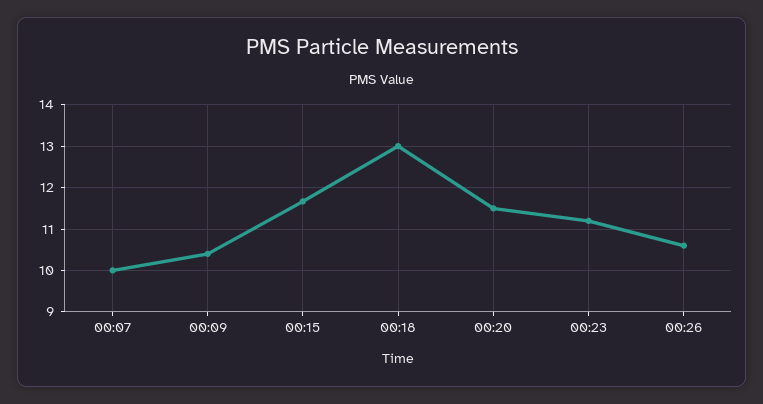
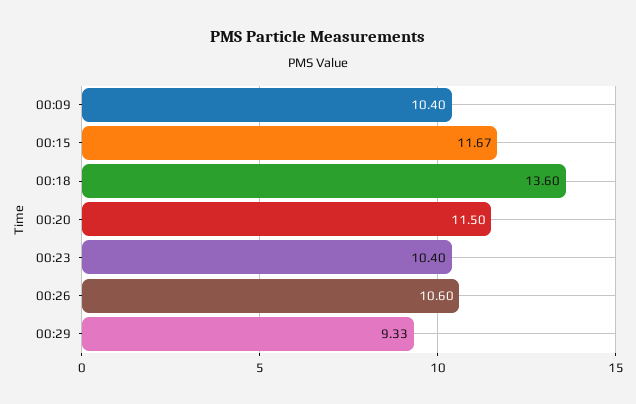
00:07: 10 -> none
00:18: 13 -> 13.6
00:23: 11.2 -> 10.4
00:29: none -> 9.33

